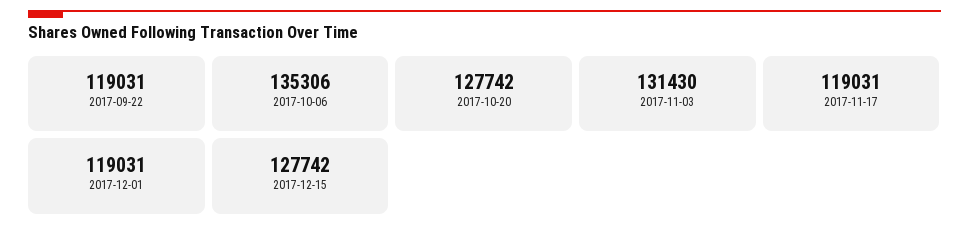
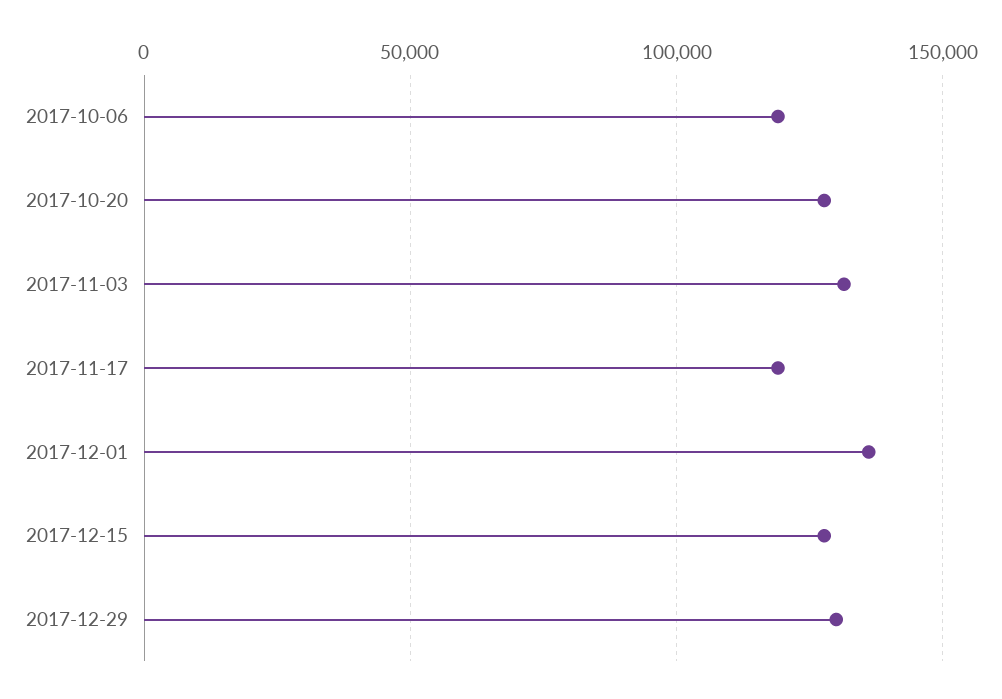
2017-09-22: 119031 -> none
2017-10-06: 135306 -> 120000
2017-12-01: 119031 -> 135000
2017-12-29: none -> 130000

